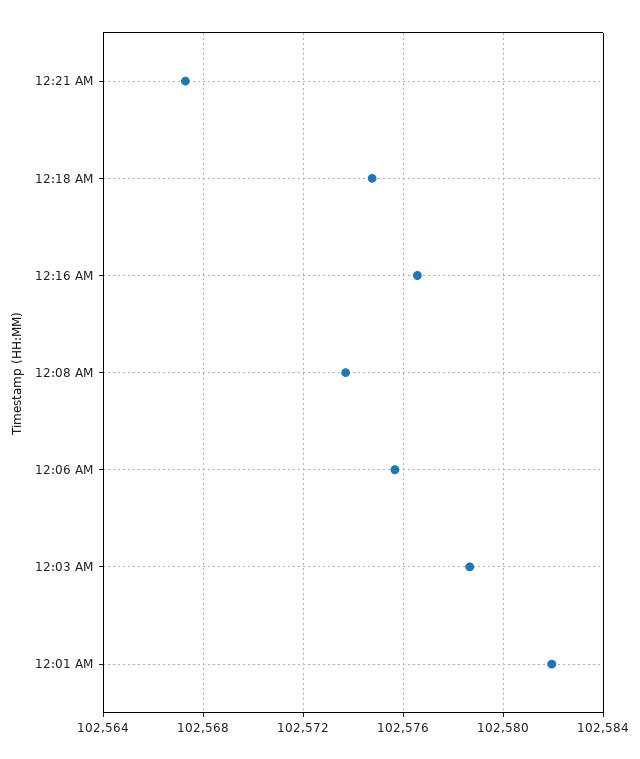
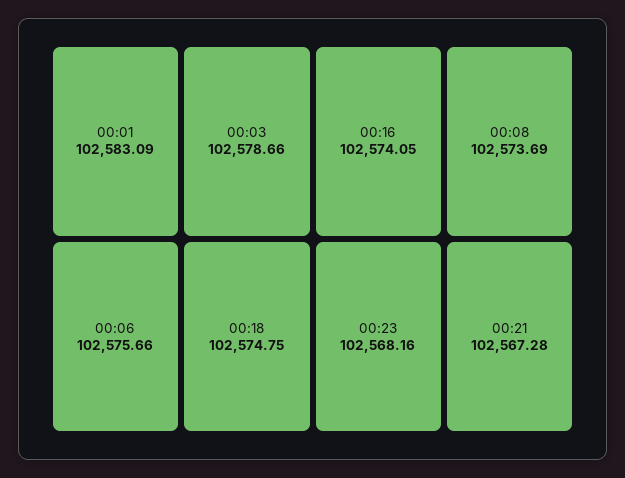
12:16 AM: 102576.5 -> 102574.05
12:01 AM: 102582 -> 102583.09
00:23: none -> 102568.16

